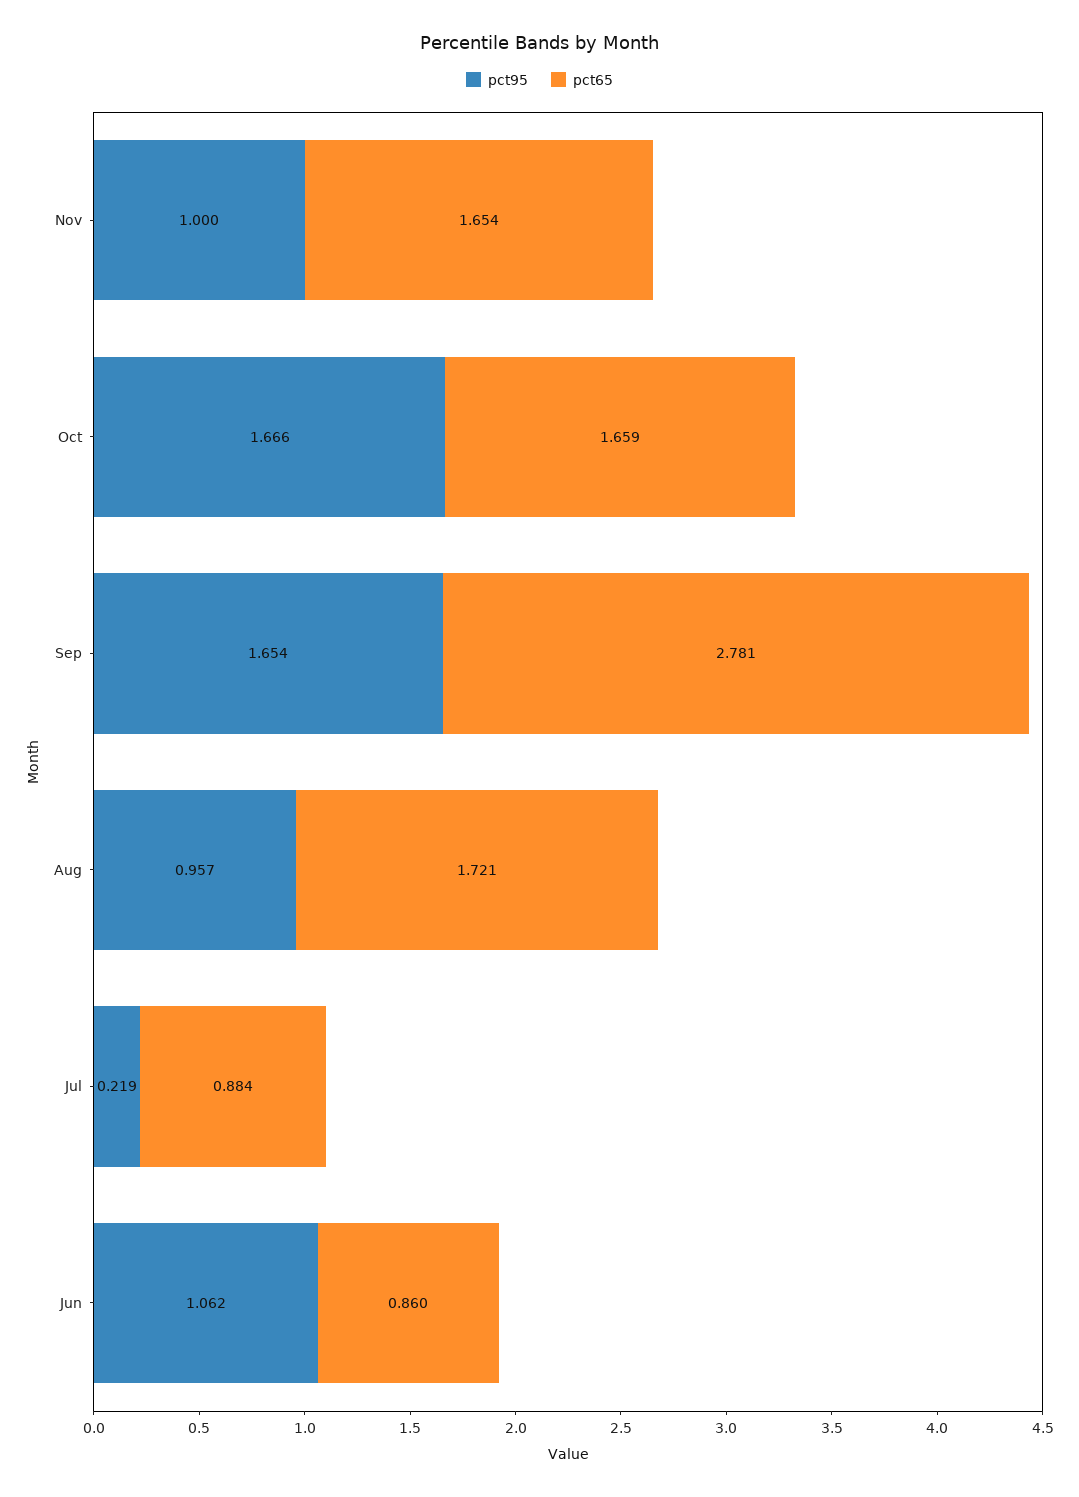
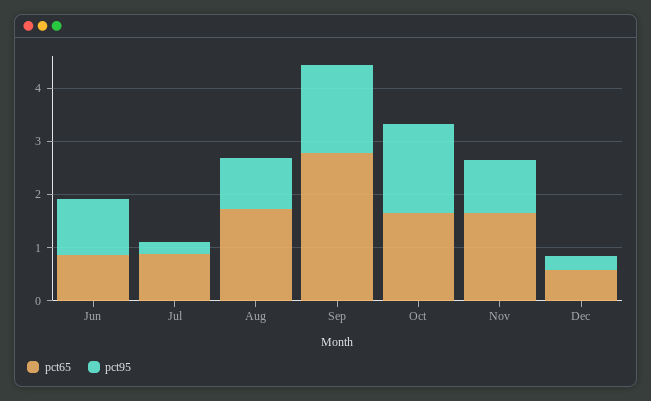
pct65, Dec: none -> 0.6
pct95, Dec: none -> 0.2

